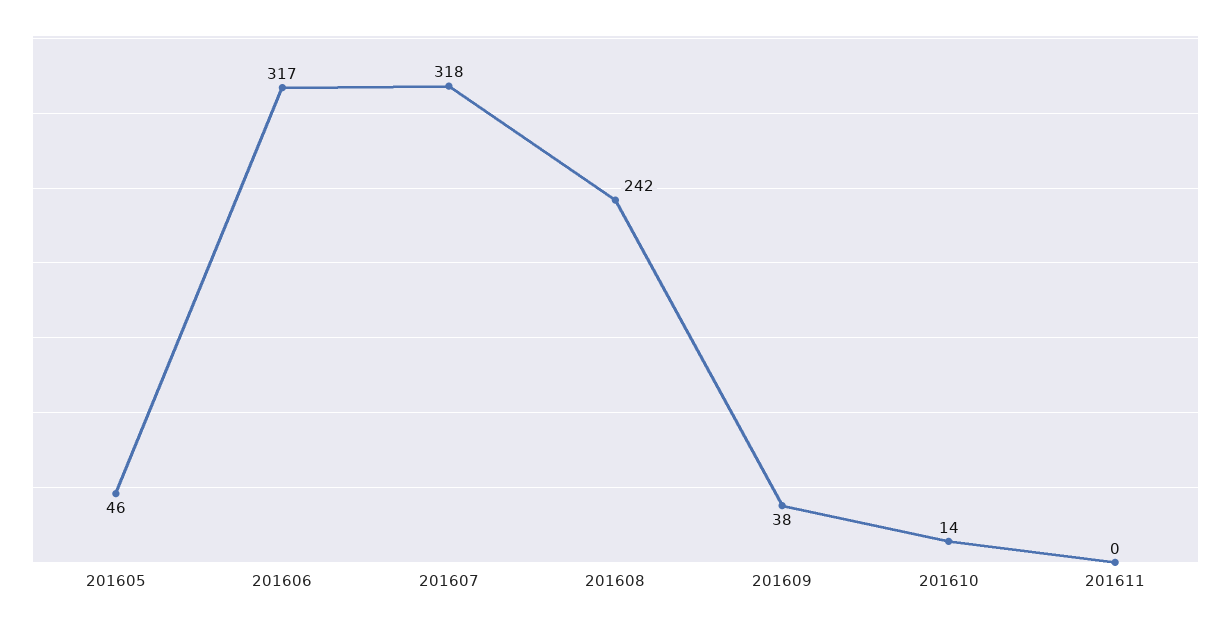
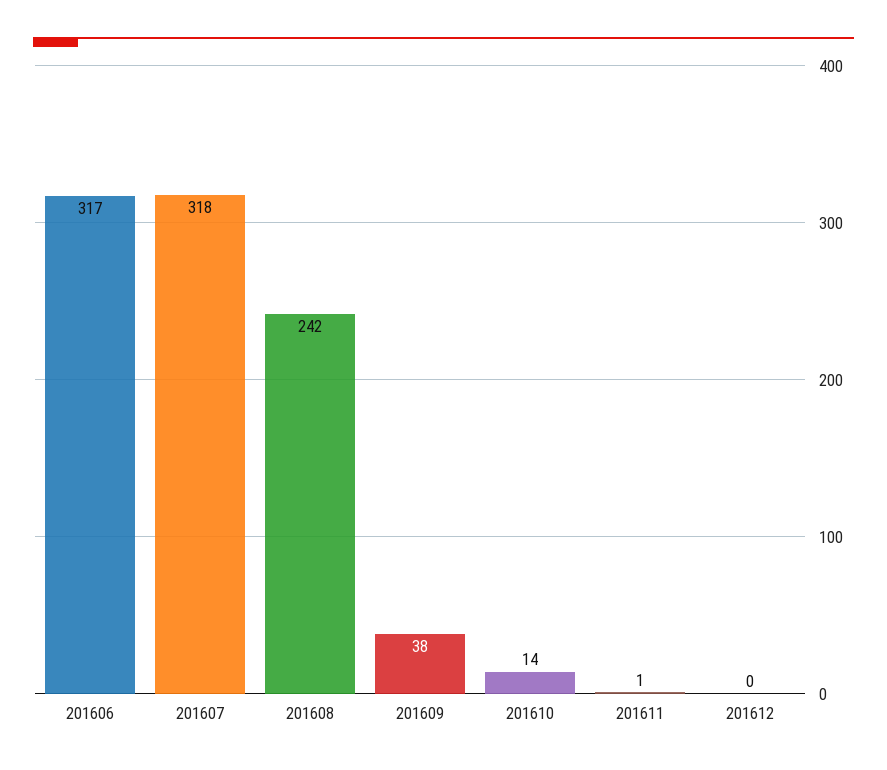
201605: 46 -> none
201611: 0 -> 1
201612: none -> 0

